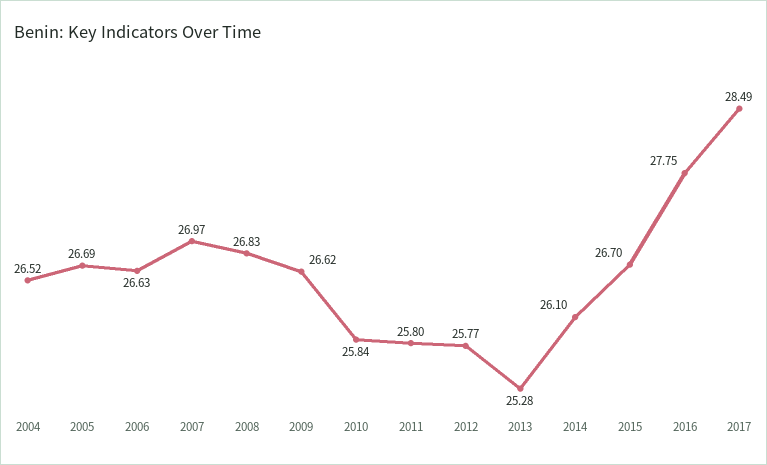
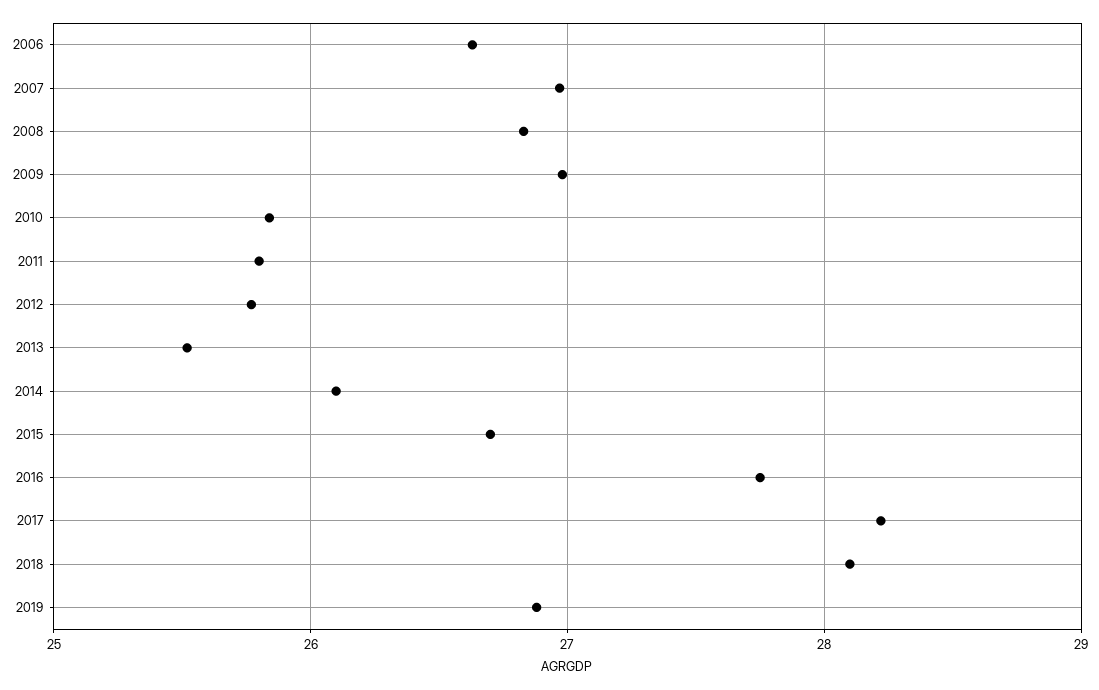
2004: 26.52 -> none
2005: 26.69 -> none
2009: 26.62 -> 27
2013: 25.28 -> 25.5
2017: 28.49 -> 28.2
2018: none -> 28.1
2019: none -> 26.9

